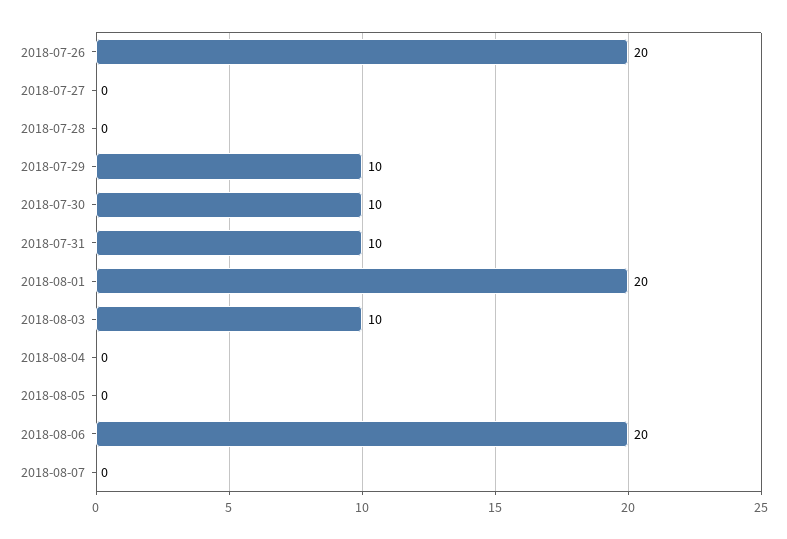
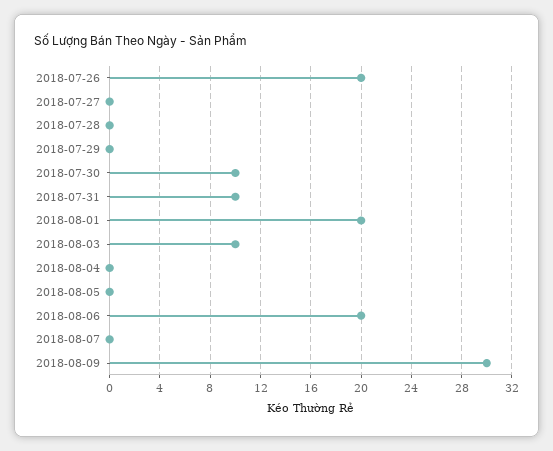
2018-07-29: 10 -> 0
2018-08-09: none -> 30

